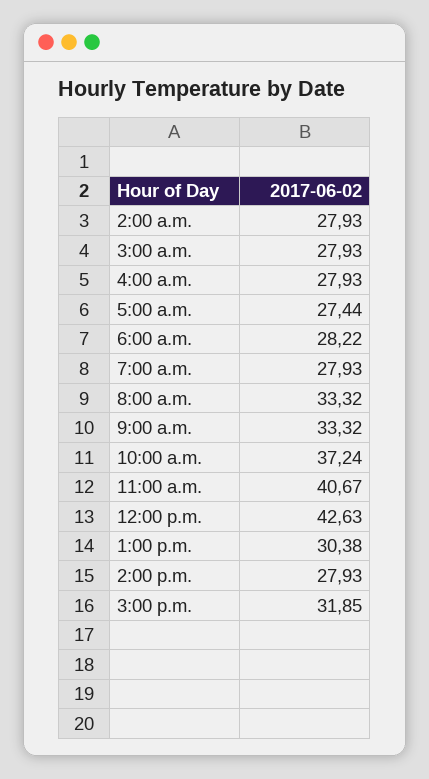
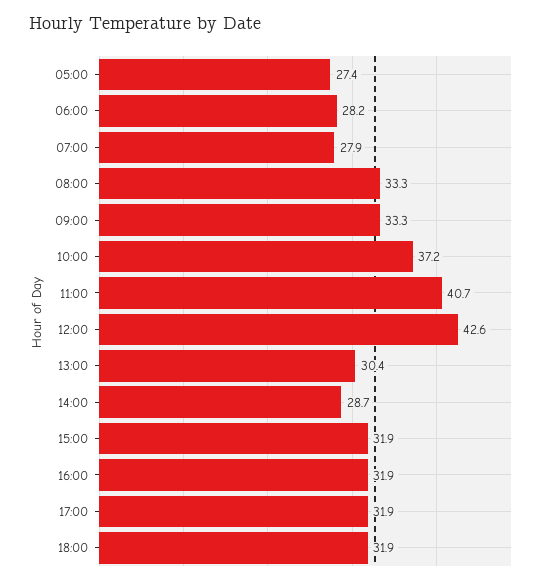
2:00 a.m.: 27.93 -> none
3:00 a.m.: 27.93 -> none
4:00 a.m.: 27.93 -> none
2:00 p.m.: 27.93 -> 28.7
16:00: none -> 31.9
17:00: none -> 31.9
18:00: none -> 31.9

